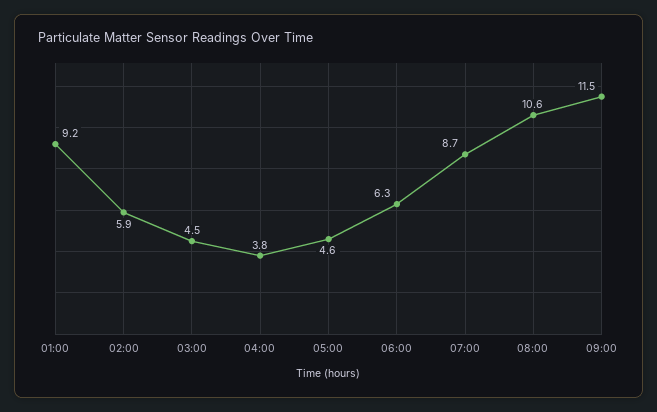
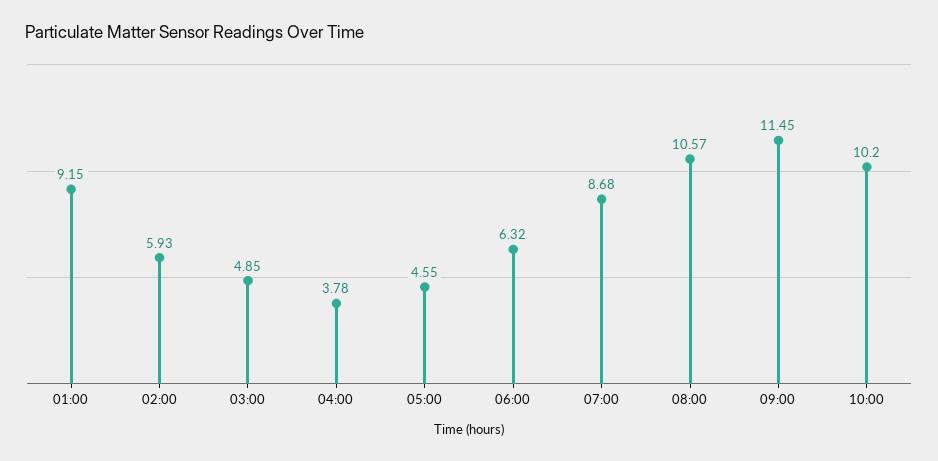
03:00: 4.5 -> 4.85
10:00: none -> 10.2

